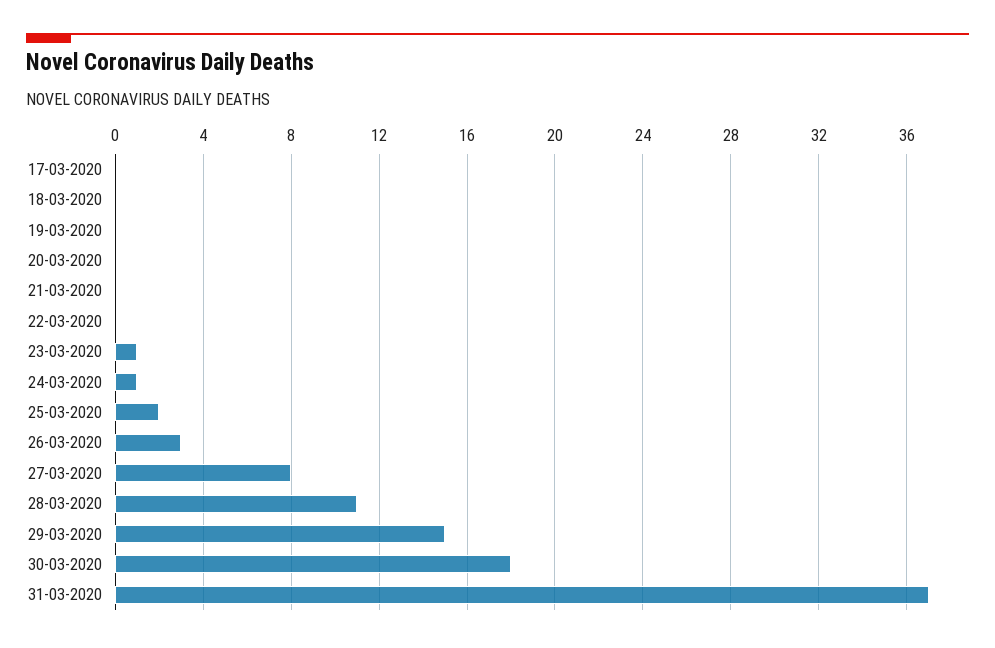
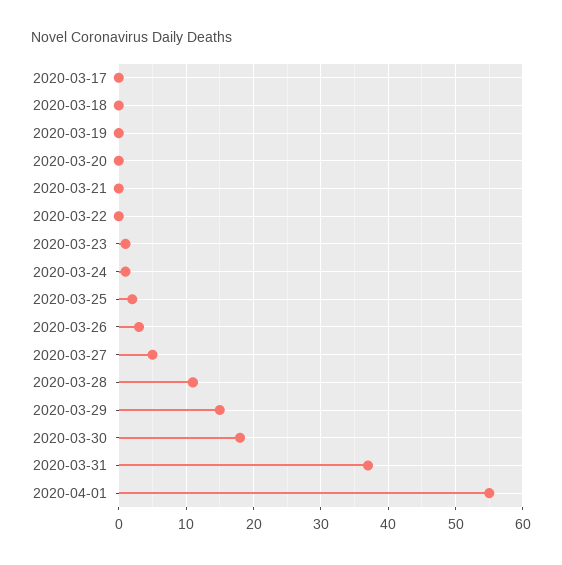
27-03-2020: 8 -> 5
2020-04-01: none -> 55

